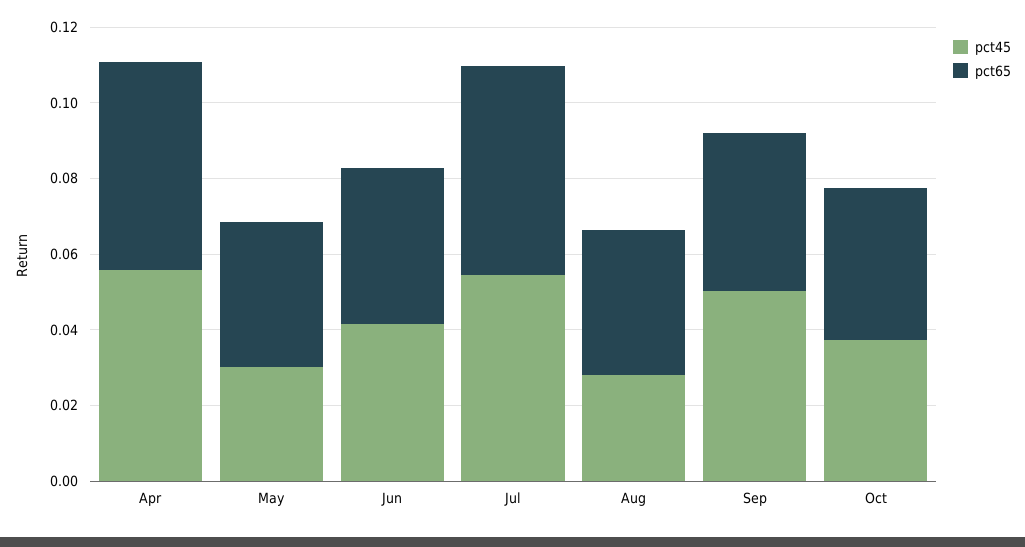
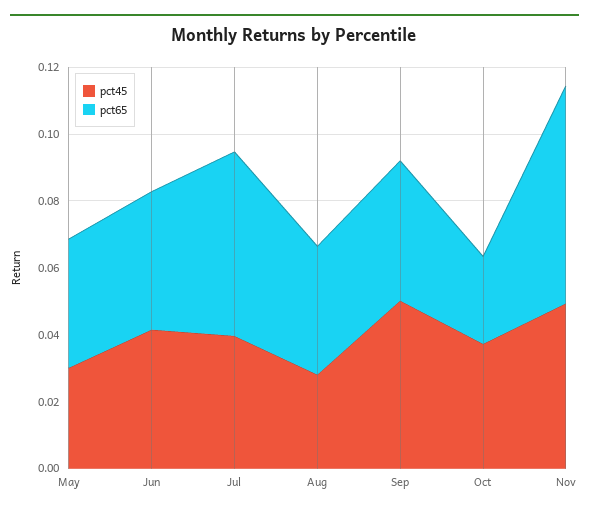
pct45, Apr: 0.055 -> none
pct65, Apr: 0.055 -> none
pct45, Jul: 0.055 -> 0.04
pct65, Oct: 0.04 -> 0.025
pct45, Nov: none -> 0.05
pct65, Nov: none -> 0.065

